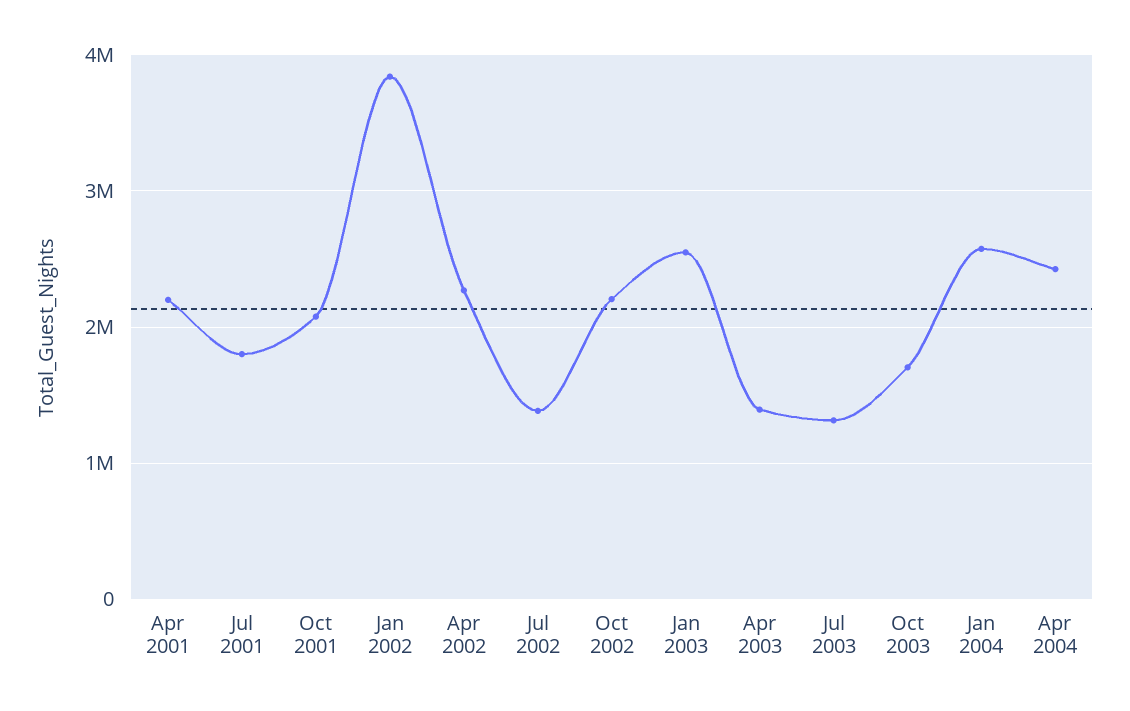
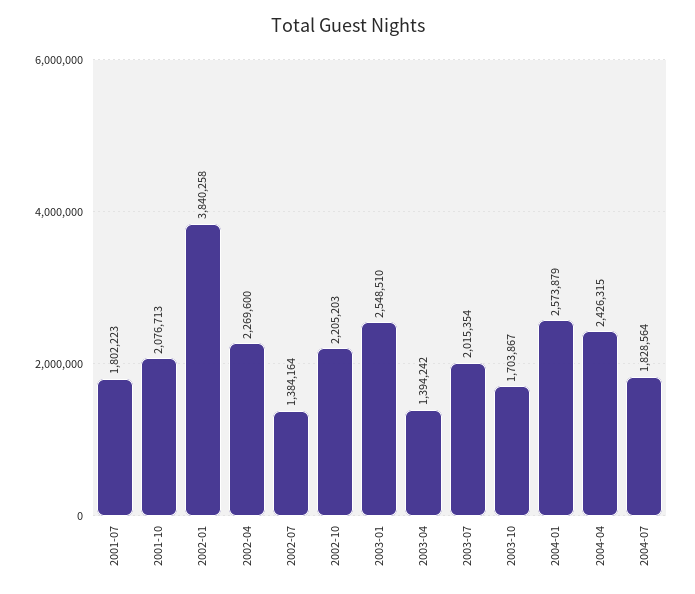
Apr 2001: 2200000 -> none
Jul 2003: 1300000 -> 2015354
2004-07: none -> 1828564

